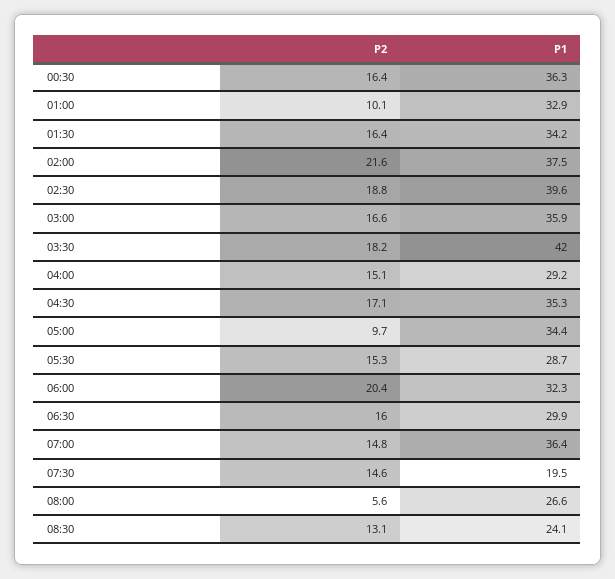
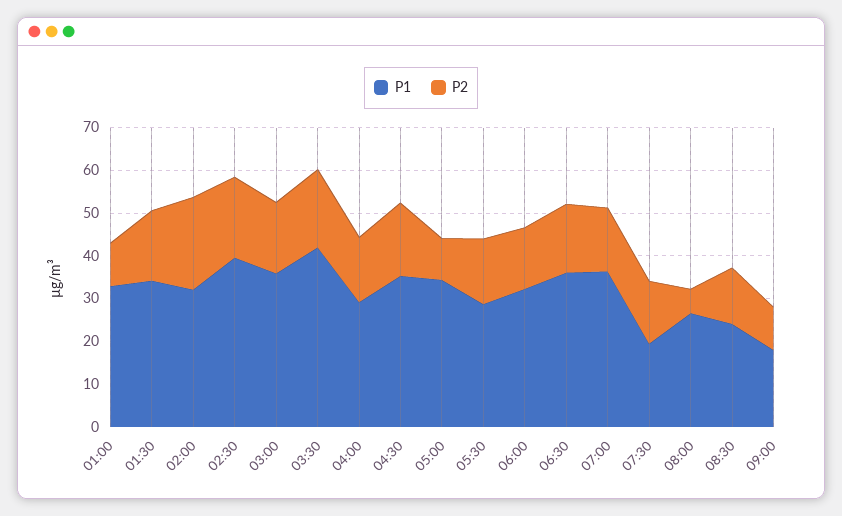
P2, 00:30: 16.4 -> none
P1, 00:30: 36.3 -> none
P1, 02:00: 37.5 -> 32
P2, 06:00: 20.4 -> 14
P1, 06:30: 29.9 -> 36
P1, 09:00: none -> 18
P2, 09:00: none -> 10

